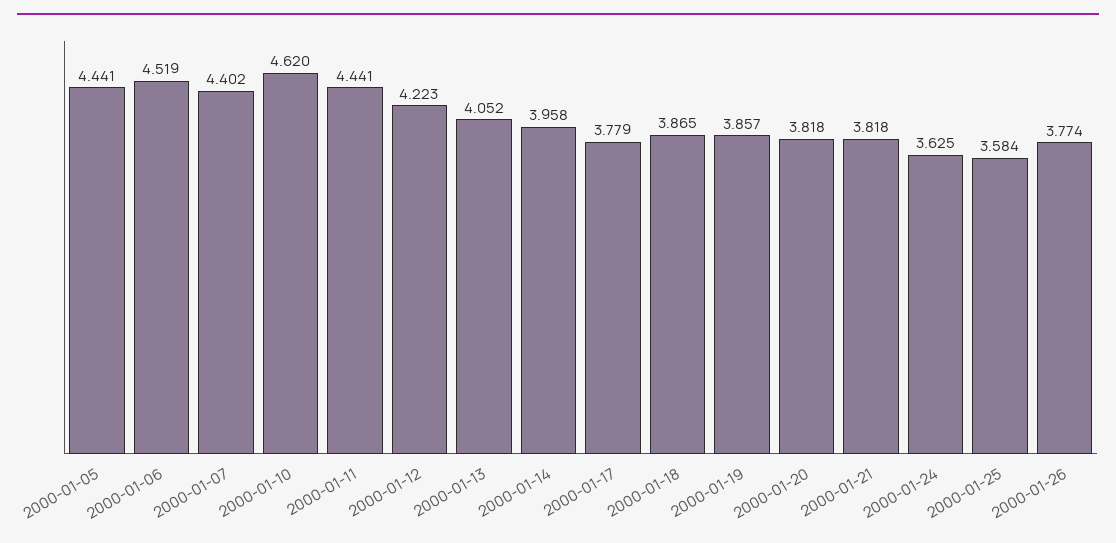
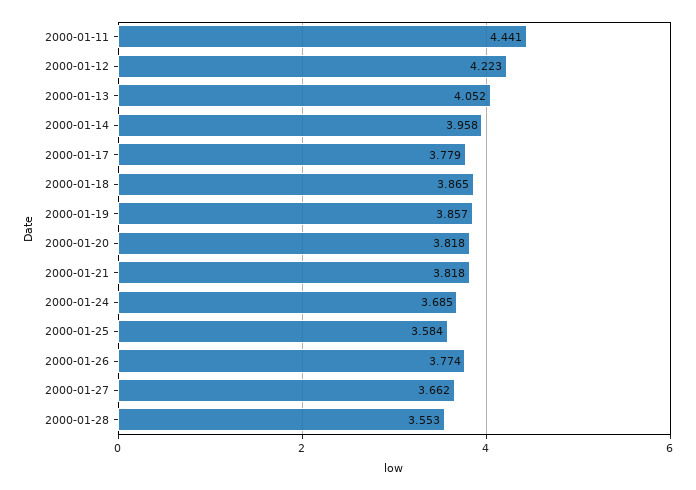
2000-01-05: 4.441 -> none
2000-01-06: 4.519 -> none
2000-01-07: 4.402 -> none
2000-01-10: 4.62 -> none
2000-01-24: 3.625 -> 3.685
2000-01-27: none -> 3.662
2000-01-28: none -> 3.553

